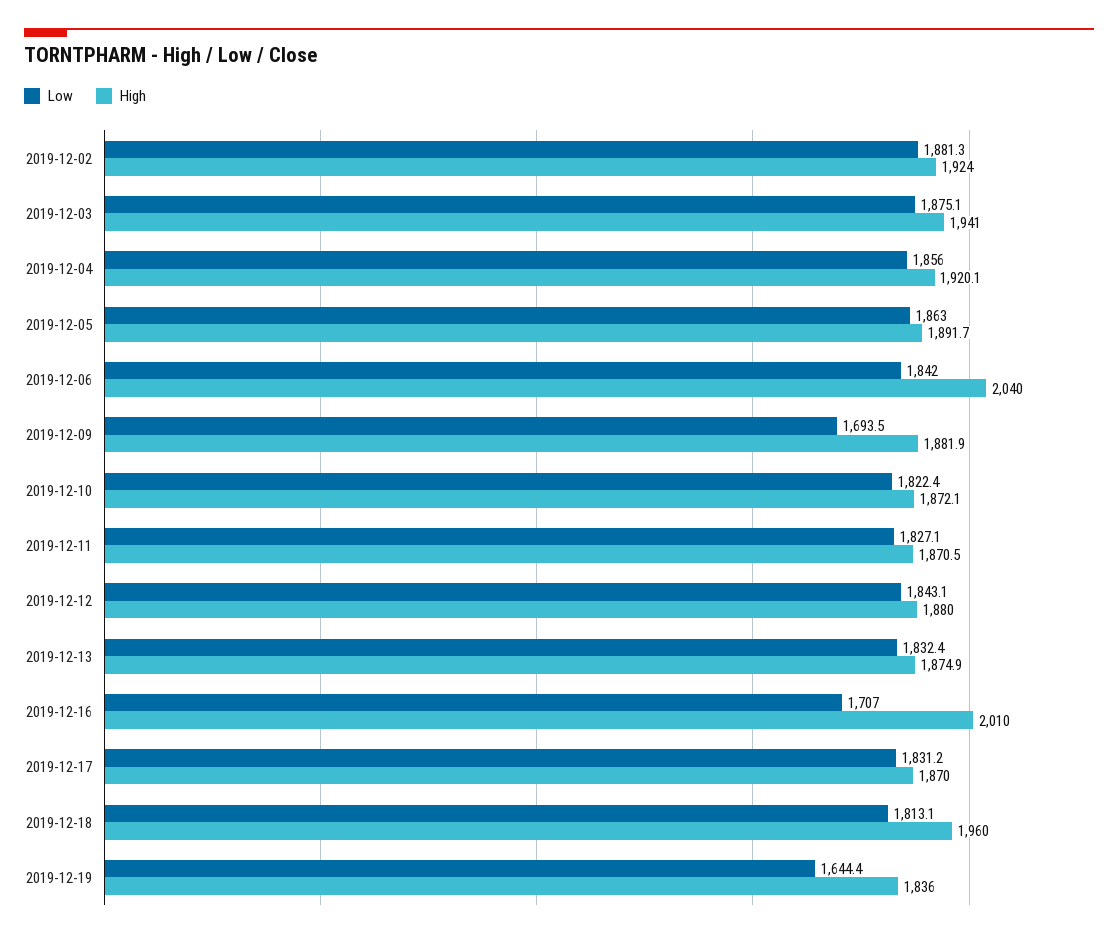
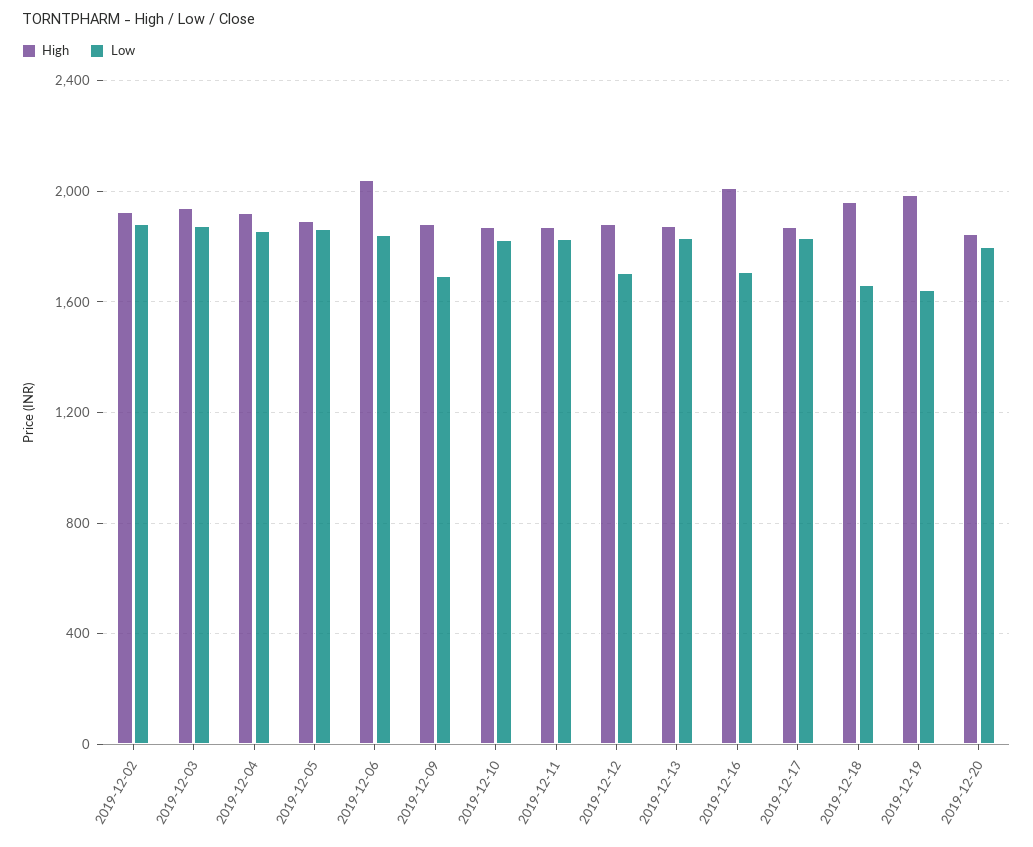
Low, 2019-12-12: 1843.1 -> 1700
Low, 2019-12-18: 1813.1 -> 1650
High, 2019-12-19: 1836 -> 2000
High, 2019-12-20: none -> 1850
Low, 2019-12-20: none -> 1800

